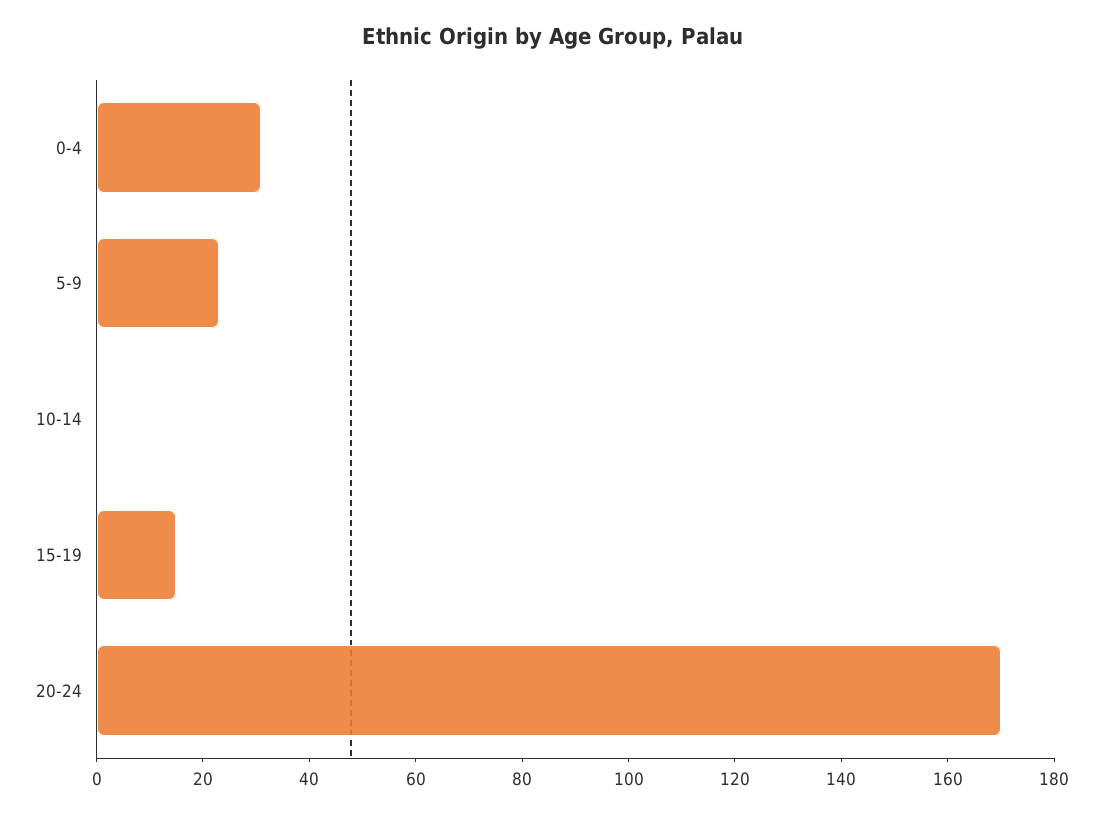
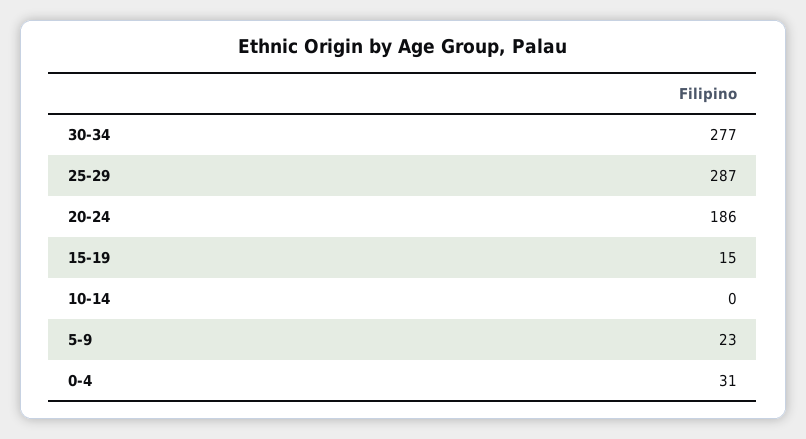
20-24: 170 -> 186
30-34: none -> 277
25-29: none -> 287

